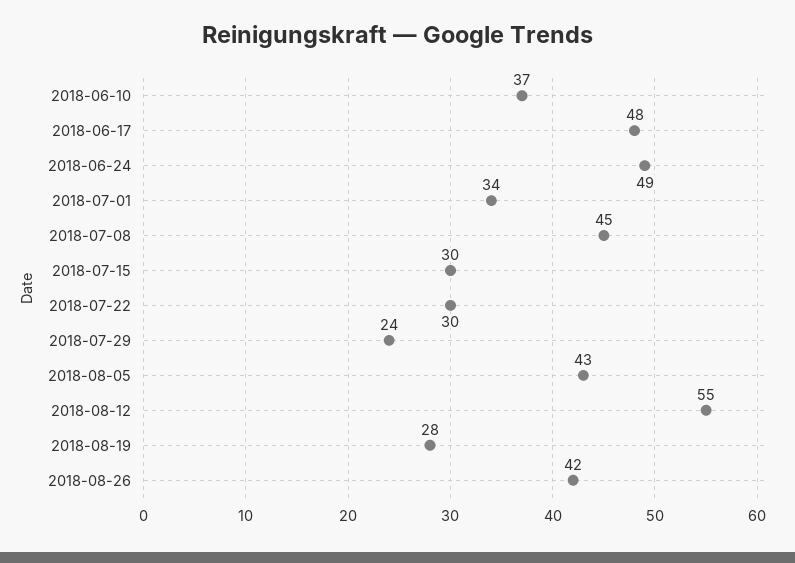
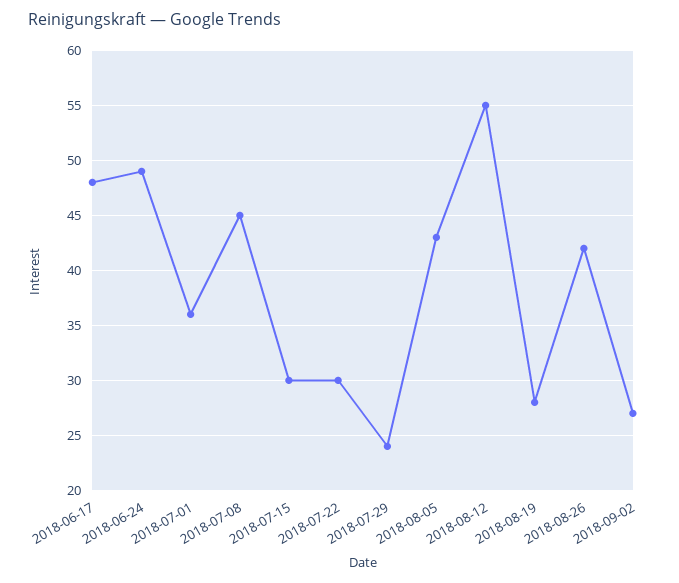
2018-06-10: 37 -> none
2018-07-01: 34 -> 36
2018-09-02: none -> 27

